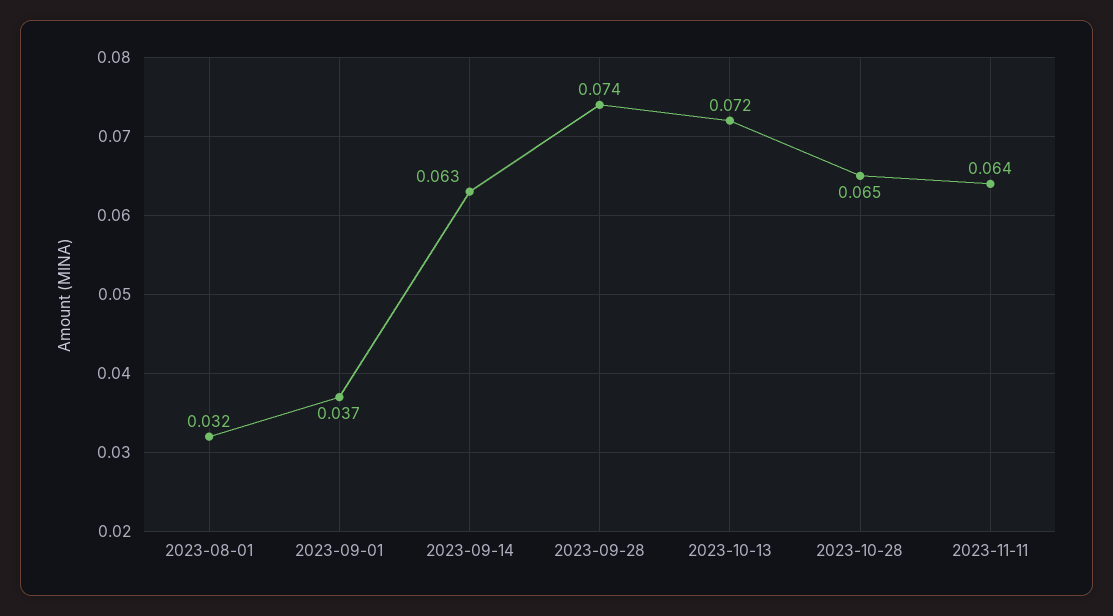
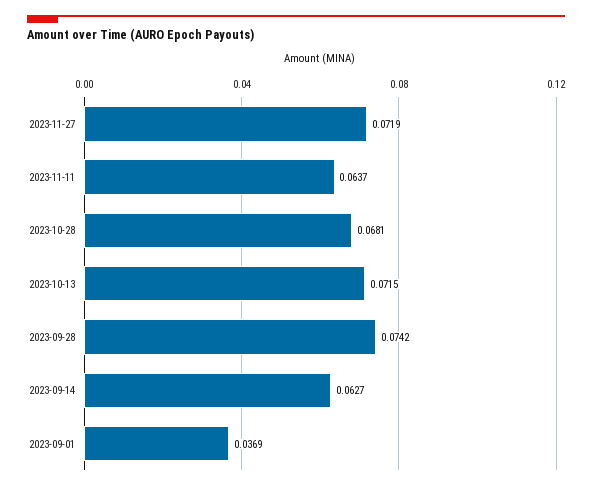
2023-08-01: 0.032 -> none
2023-10-28: 0.065 -> 0.0681
2023-11-27: none -> 0.0719

